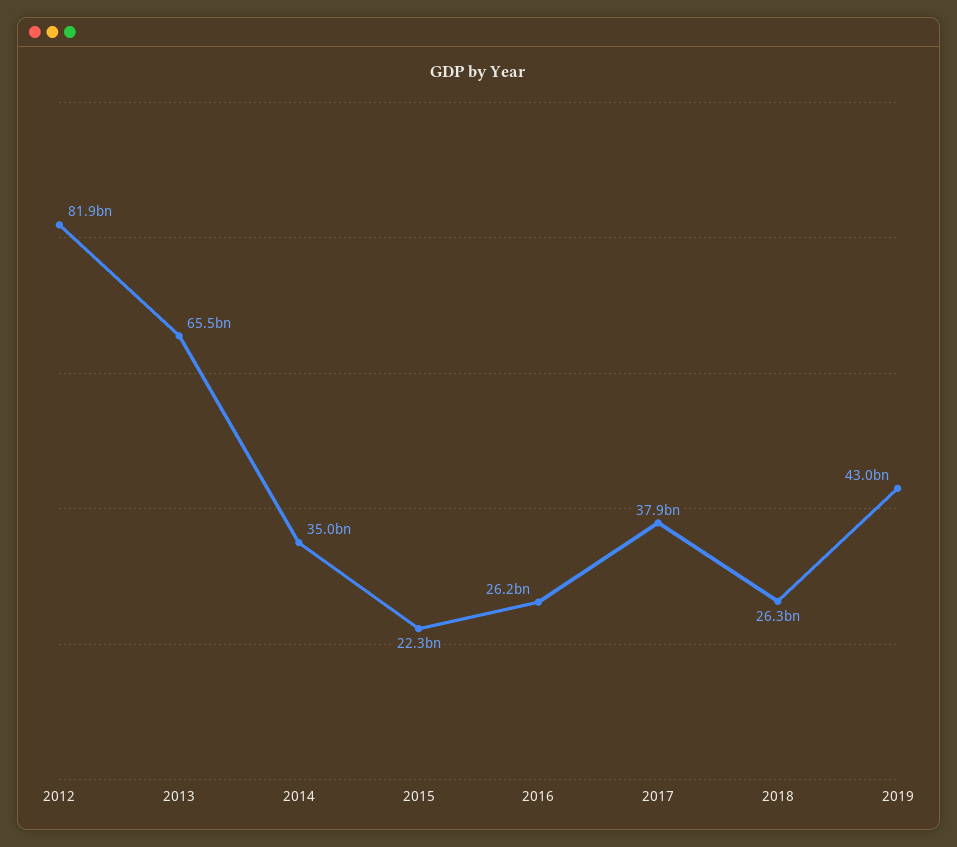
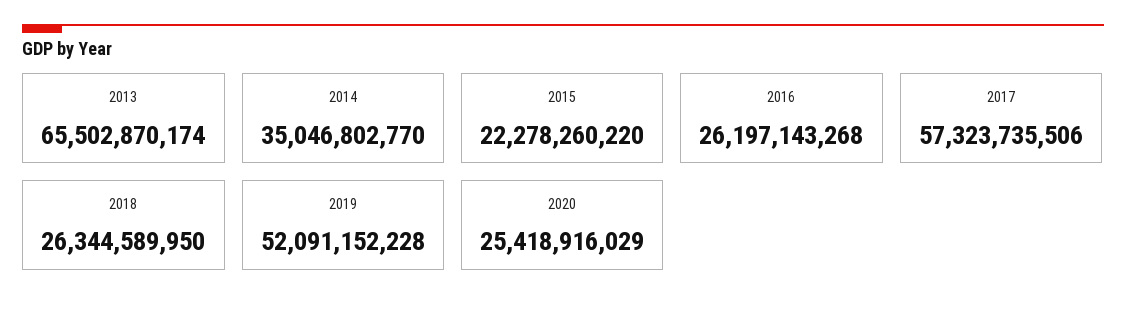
2012: 81900000000 -> none
2017: 37900000000 -> 57323735506
2019: 43000000000 -> 52091152228
2020: none -> 25418916029

